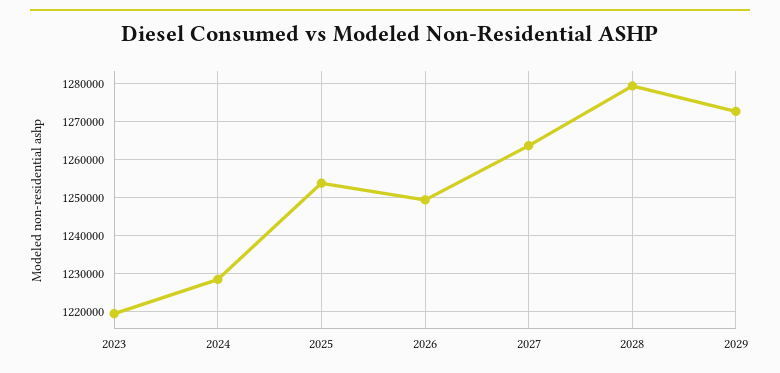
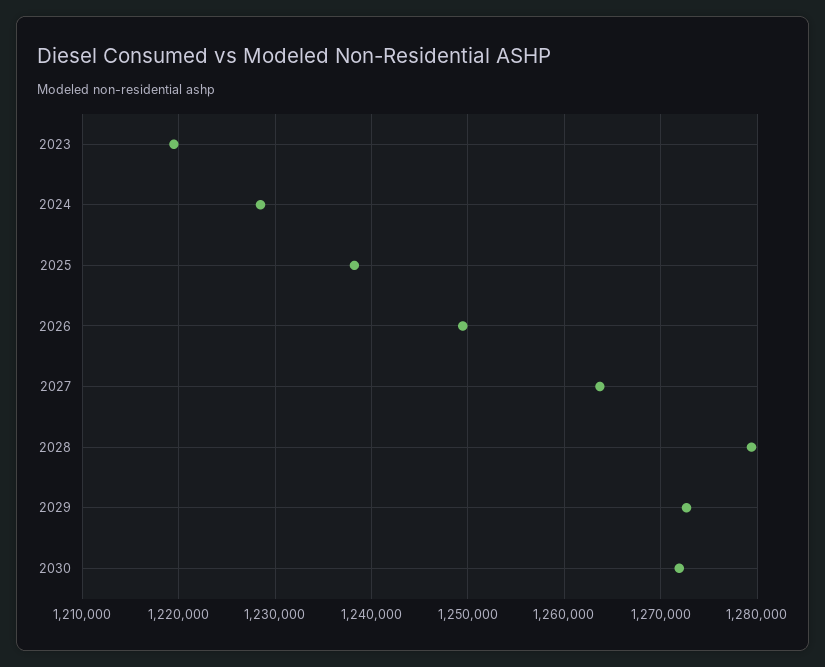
2025: 1254000 -> 1238000
2030: none -> 1272000

